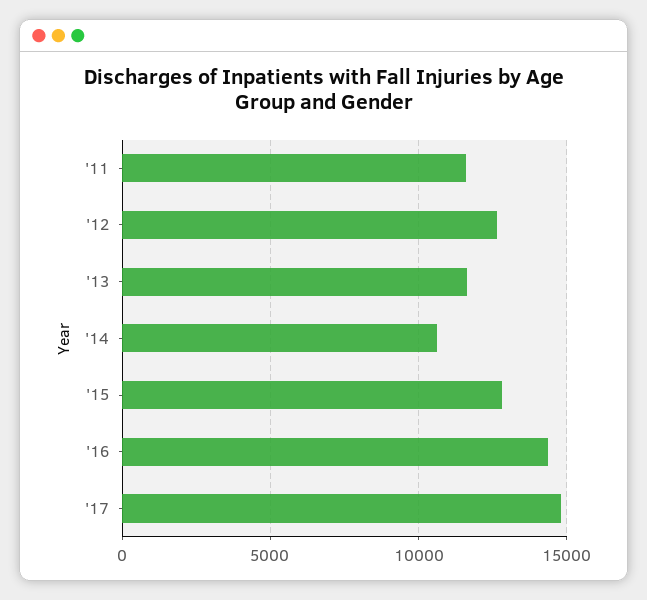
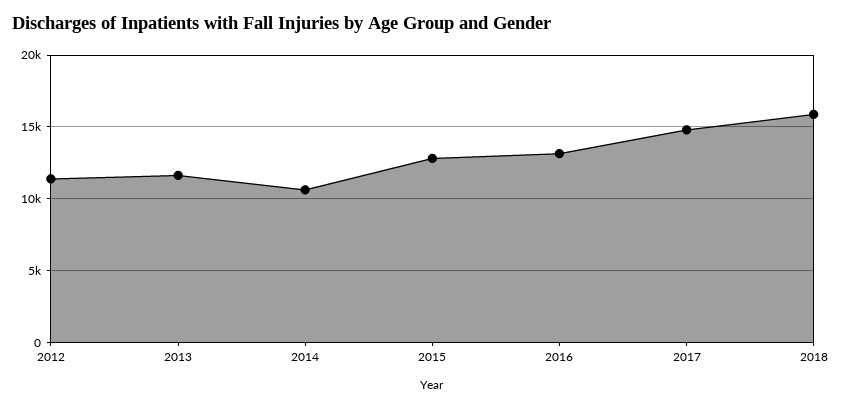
'11: 11500 -> none
'12: 12500 -> 11500
'16: 14500 -> 13000
2018: none -> 16000

